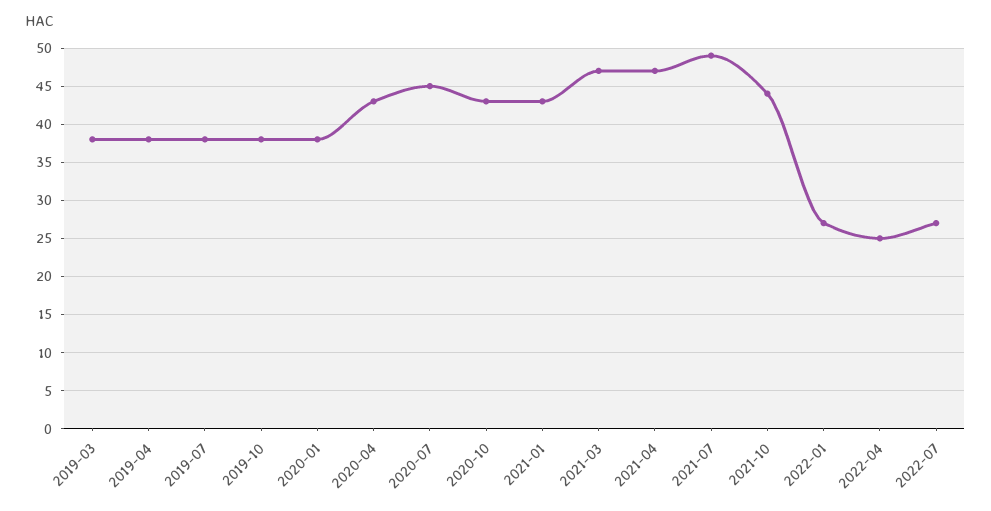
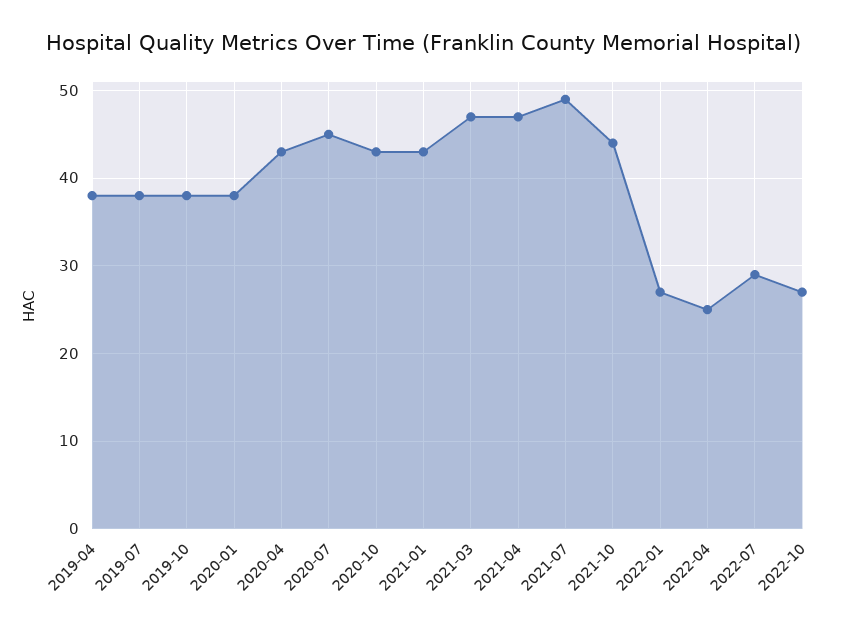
2019-03: 38 -> none
2022-07: 27 -> 29
2022-10: none -> 27

